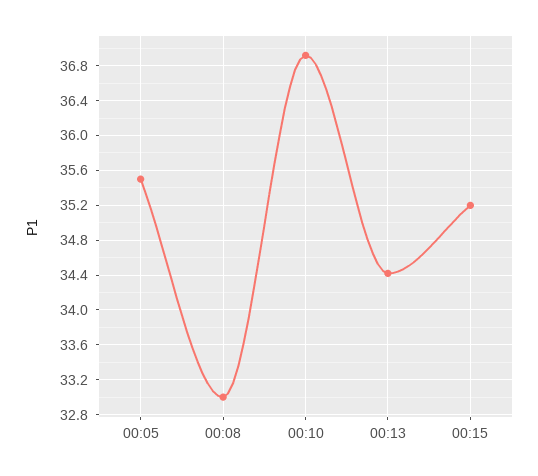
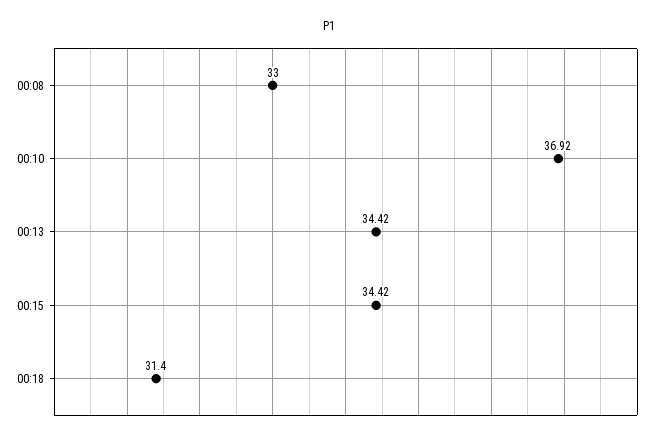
00:05: 35.5 -> none
00:15: 35.2 -> 34.42
00:18: none -> 31.4

